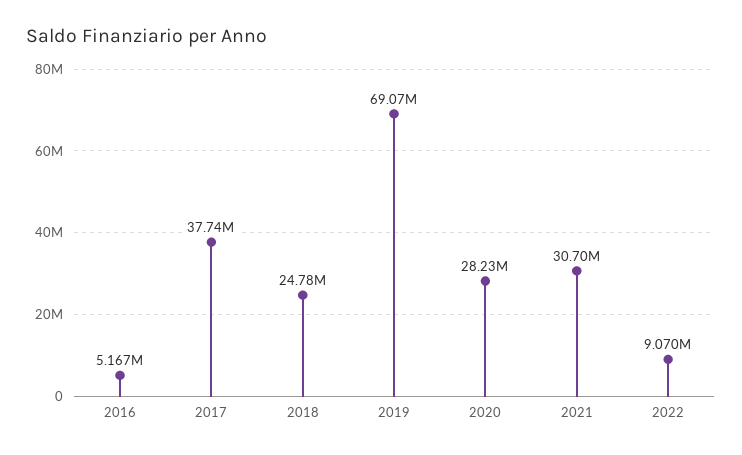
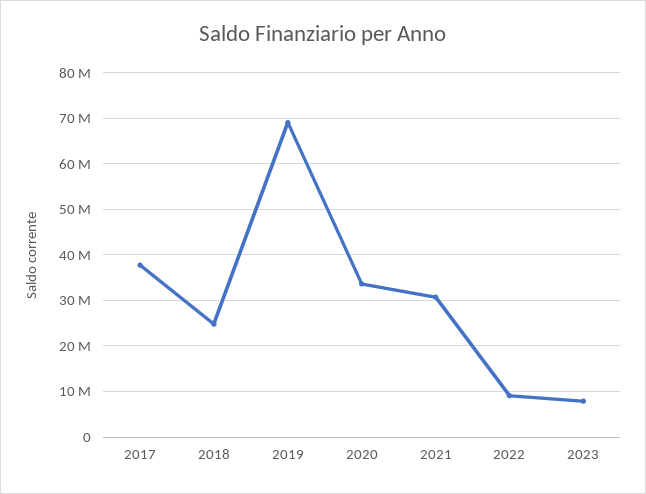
2016: 5167000 -> none
2020: 28230000 -> 34000000
2023: none -> 8000000

